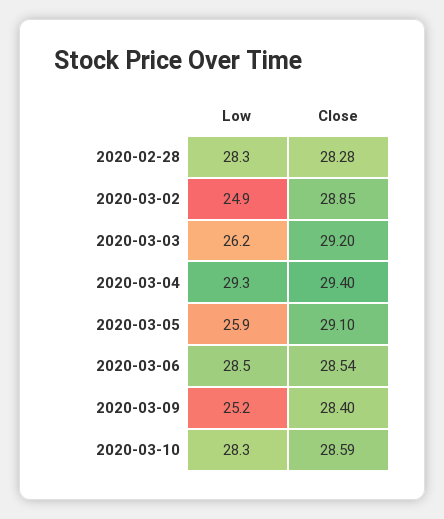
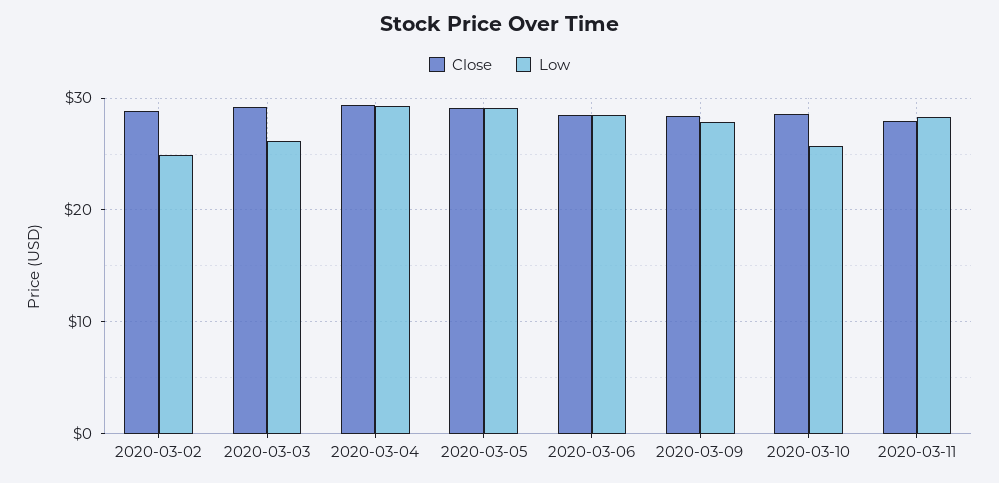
Low, 2020-02-28: 28.3 -> none
Close, 2020-02-28: 28.28 -> none
Low, 2020-03-05: 25.9 -> 29
Low, 2020-03-09: 25.2 -> 28
Low, 2020-03-10: 28.3 -> 26
Close, 2020-03-11: none -> 28
Low, 2020-03-11: none -> 28

